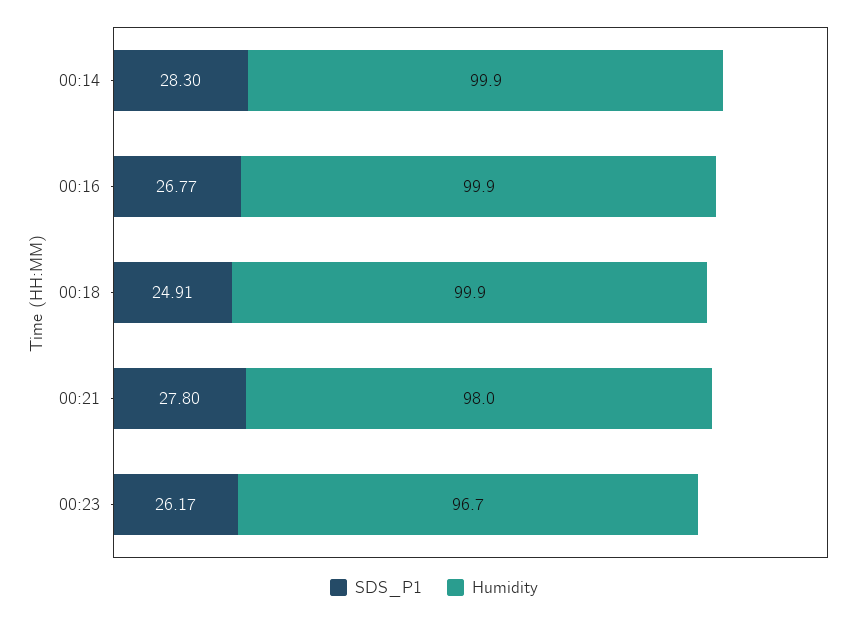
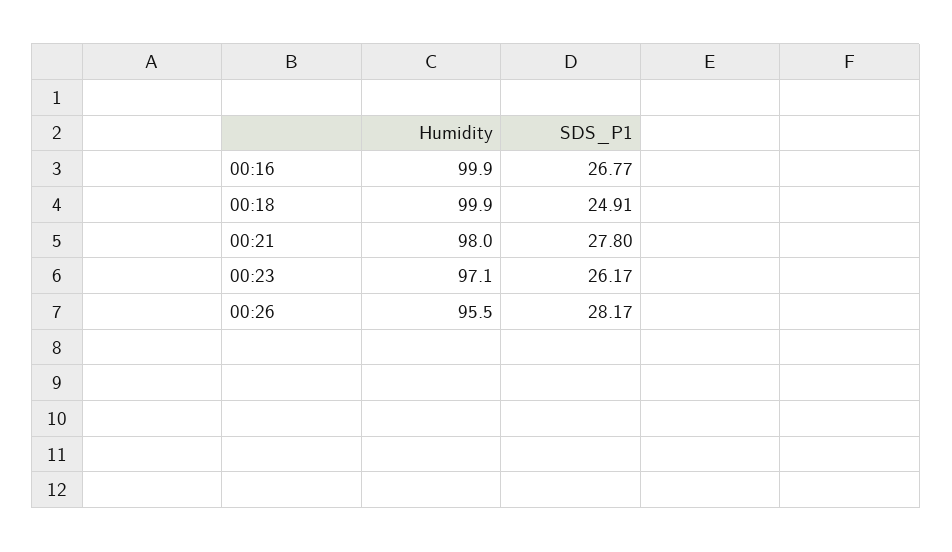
SDS_P1, 00:14: 28.3 -> none
Humidity, 00:14: 99.9 -> none
Humidity, 00:23: 96.7 -> 97.1
Humidity, 00:26: none -> 95.5
SDS_P1, 00:26: none -> 28.17

